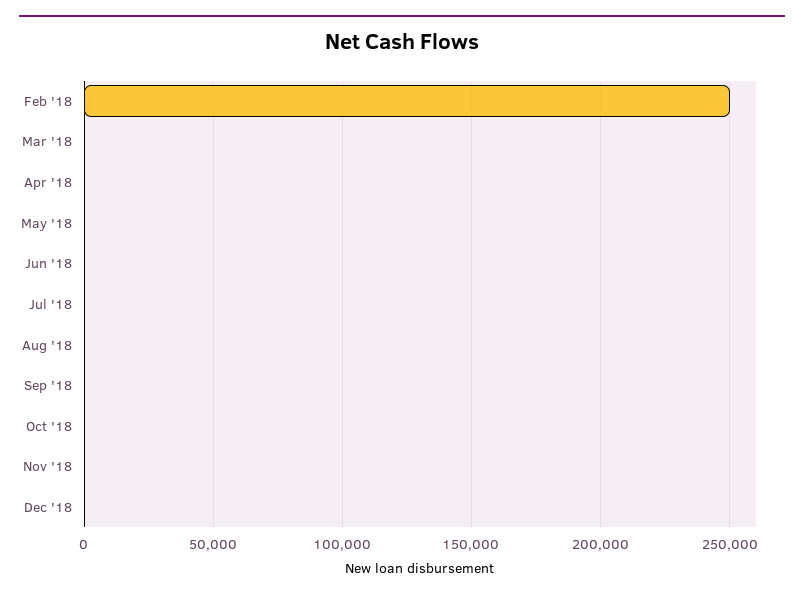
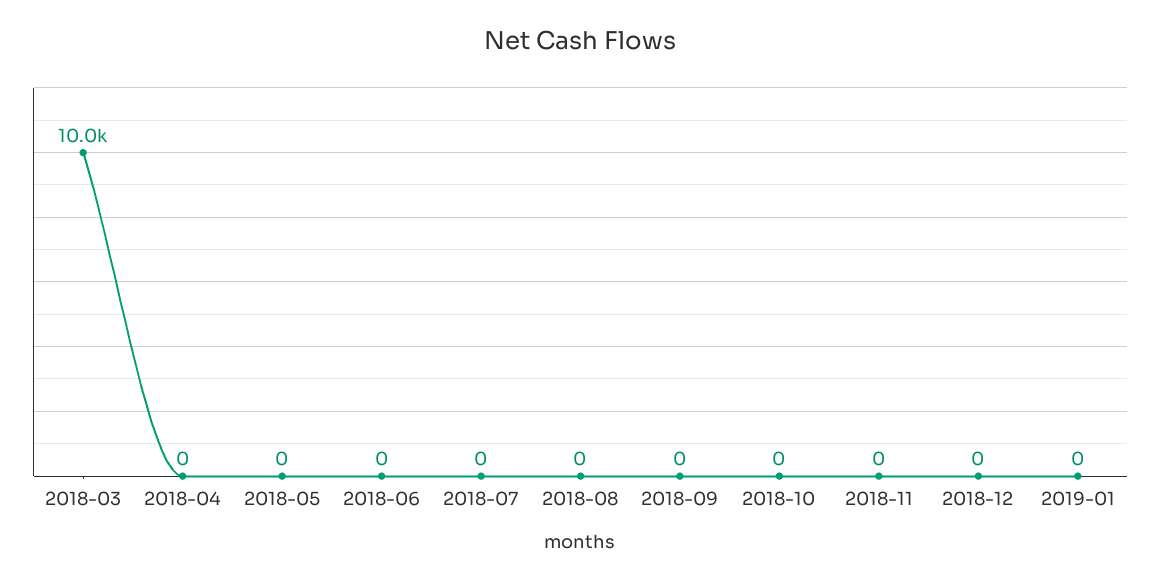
Feb '18: 250000 -> none
Mar '18: 0 -> 10000
2019-01: none -> 0

